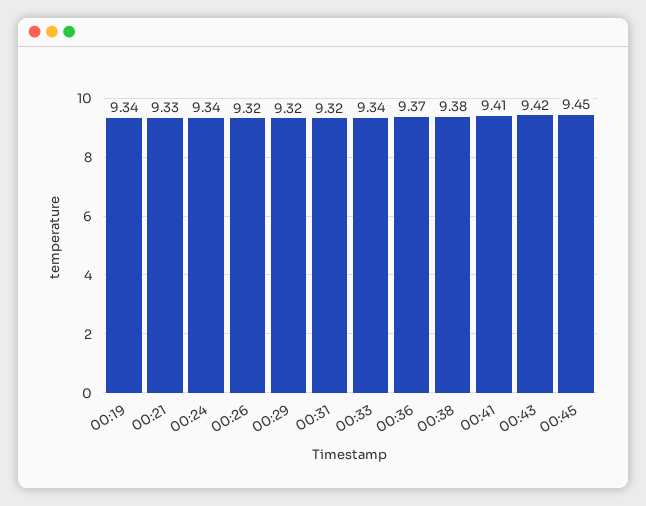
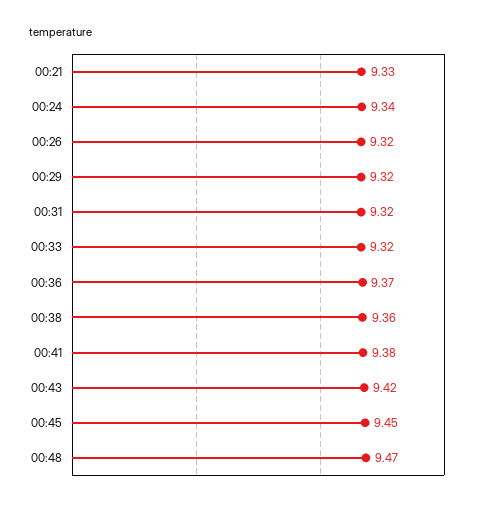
00:19: 9.34 -> none
00:33: 9.34 -> 9.32
00:38: 9.38 -> 9.36
00:41: 9.41 -> 9.38
00:48: none -> 9.47

